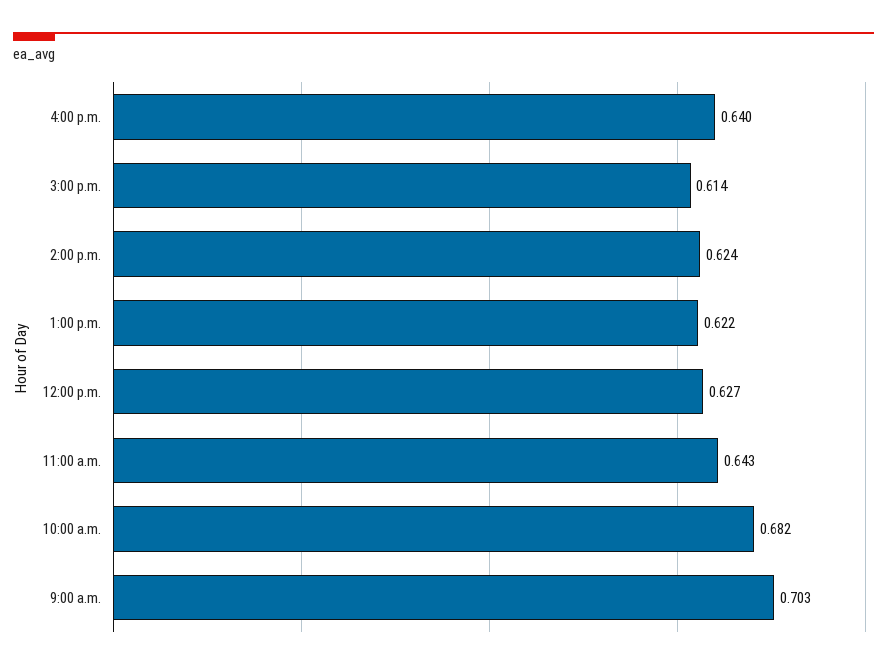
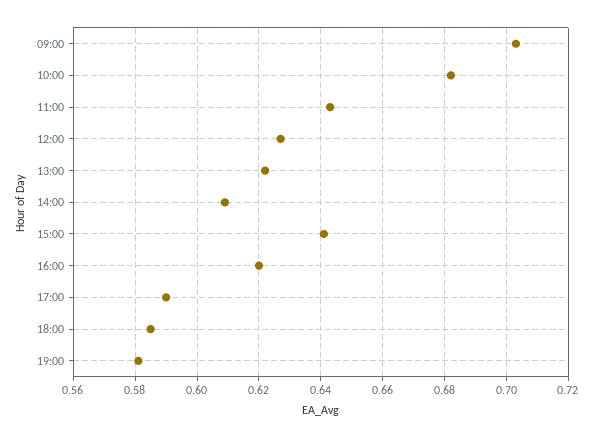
4:00 p.m.: 0.64 -> 0.62
3:00 p.m.: 0.614 -> 0.64
2:00 p.m.: 0.624 -> 0.61
17:00: none -> 0.59
18:00: none -> 0.585
19:00: none -> 0.58

